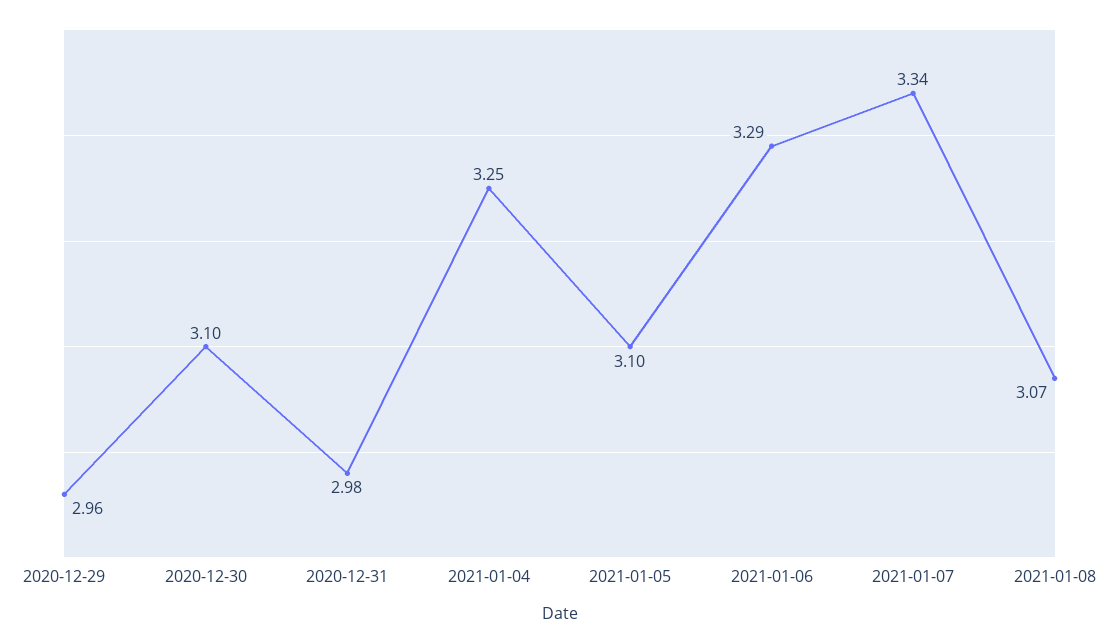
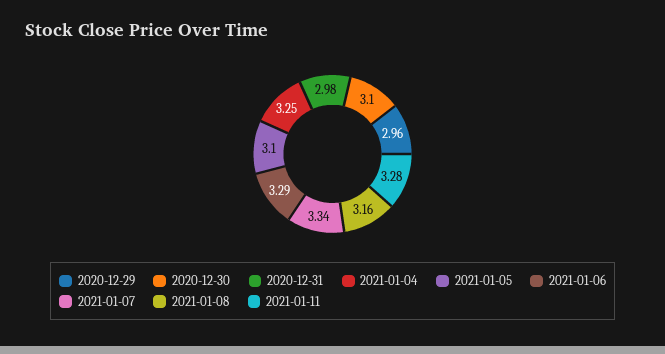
2021-01-08: 3.07 -> 3.16
2021-01-11: none -> 3.28

